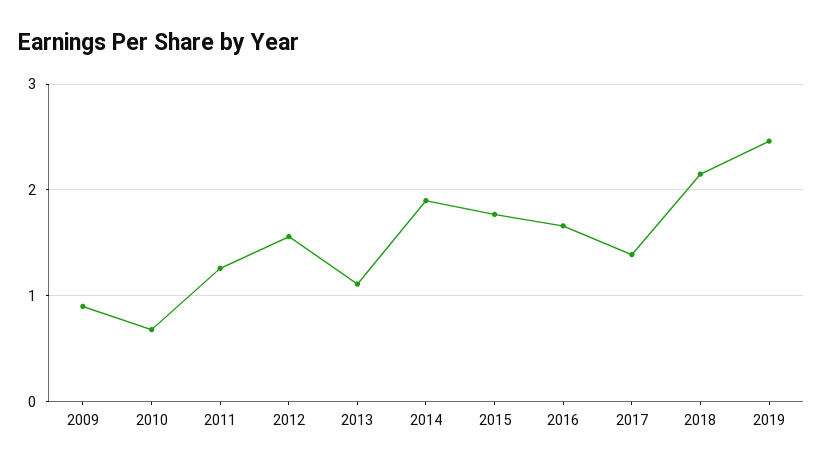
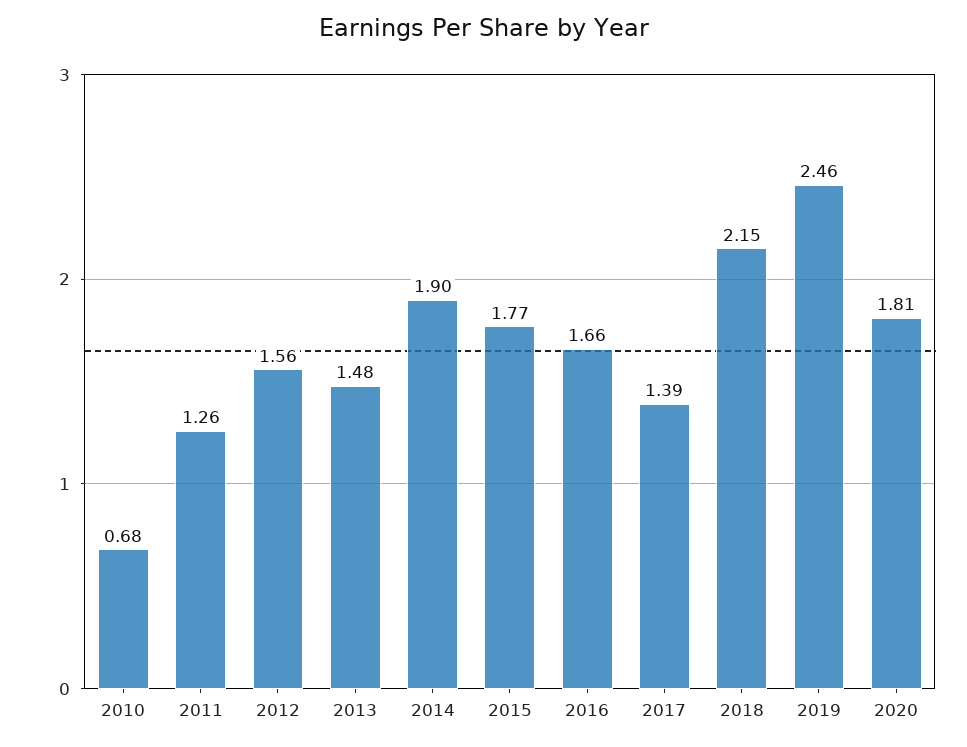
2009: 0.9 -> none
2013: 1.1 -> 1.48
2020: none -> 1.81

